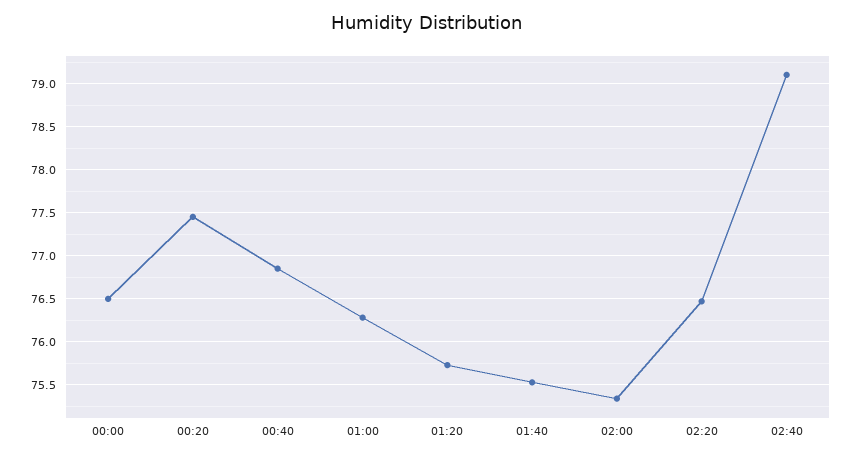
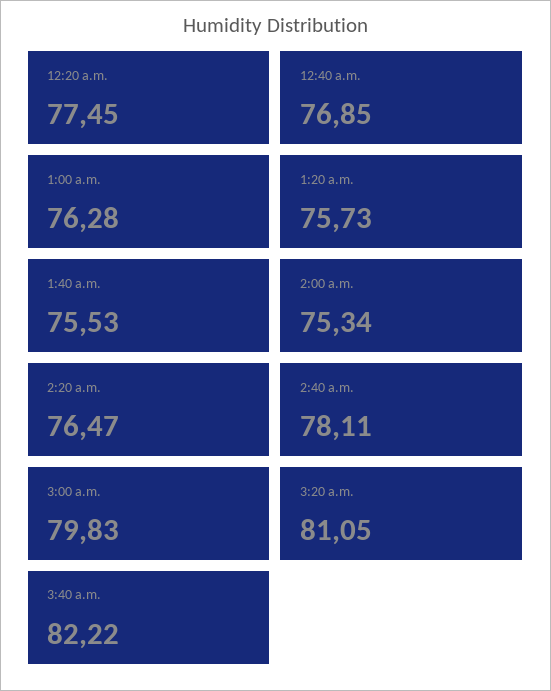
00:00: 76.5 -> none
02:40: 79.1 -> 78.11
3:00 a.m.: none -> 79.83
3:20 a.m.: none -> 81.05
3:40 a.m.: none -> 82.22

